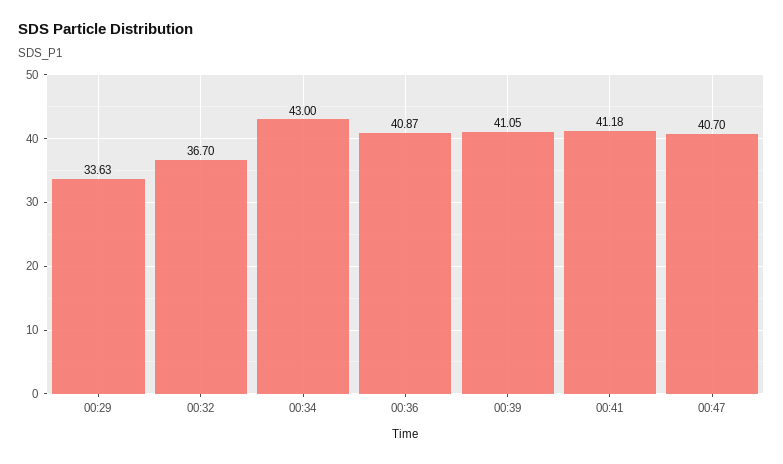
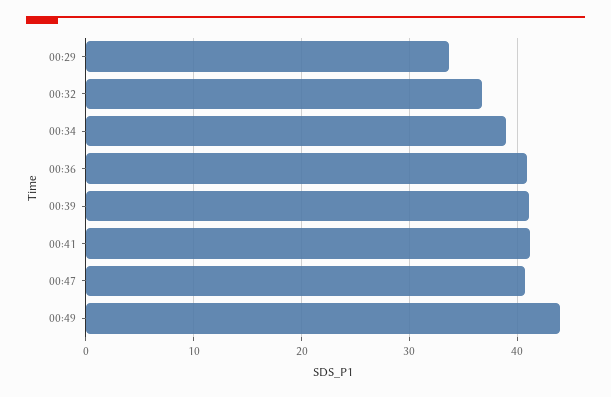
00:34: 43 -> 39
00:49: none -> 44

